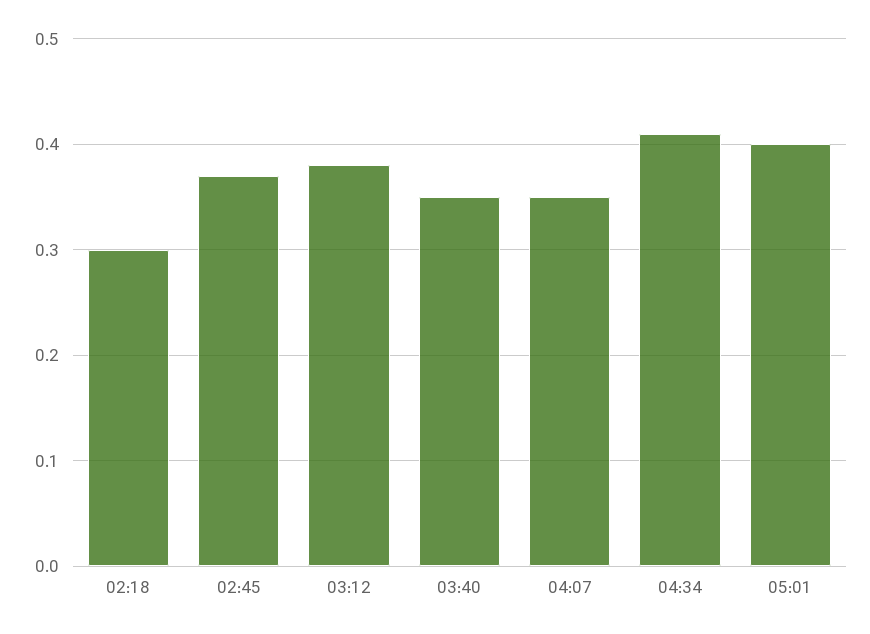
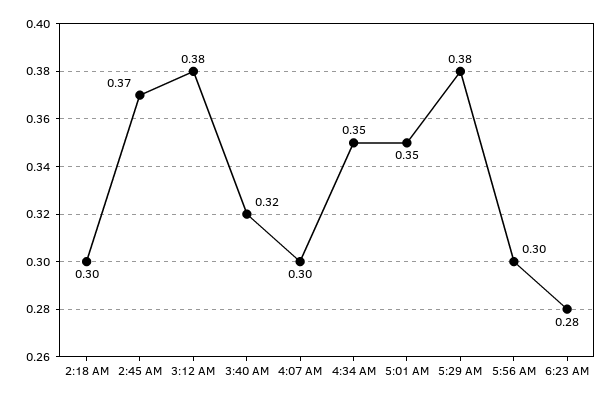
03:40: 0.35 -> 0.32
04:07: 0.35 -> 0.3
04:34: 0.41 -> 0.35
05:01: 0.4 -> 0.35
5:29 AM: none -> 0.38
5:56 AM: none -> 0.3
6:23 AM: none -> 0.28

